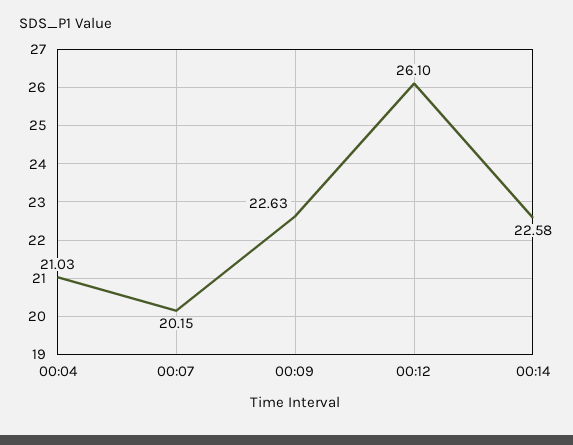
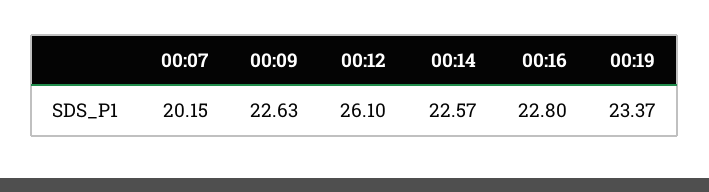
00:04: 21.03 -> none
00:14: 22.58 -> 22.57
00:16: none -> 22.8
00:19: none -> 23.37

